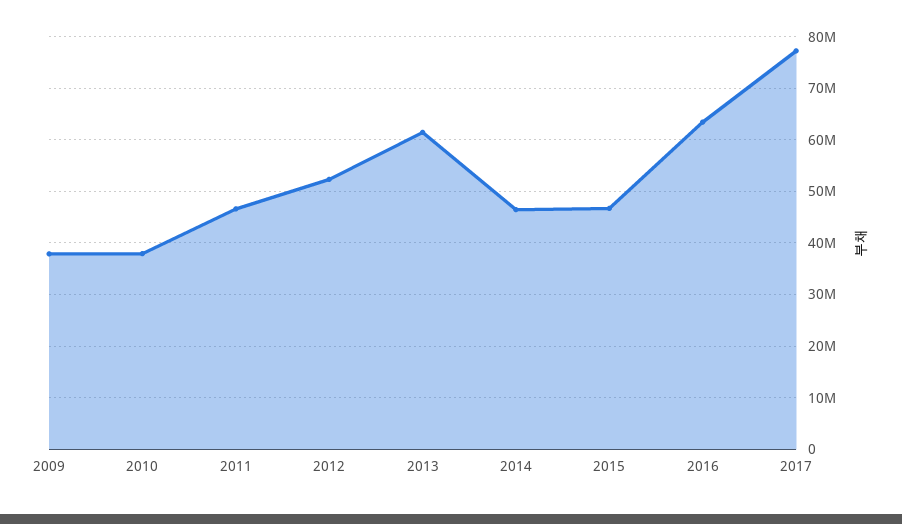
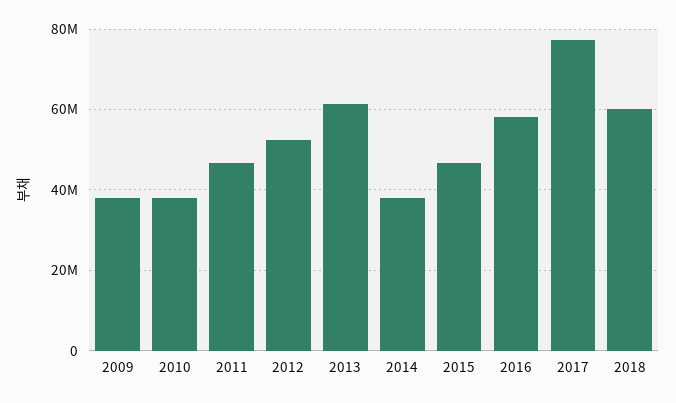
2014: 46000000 -> 38000000
2016: 64000000 -> 58000000
2018: none -> 60000000

